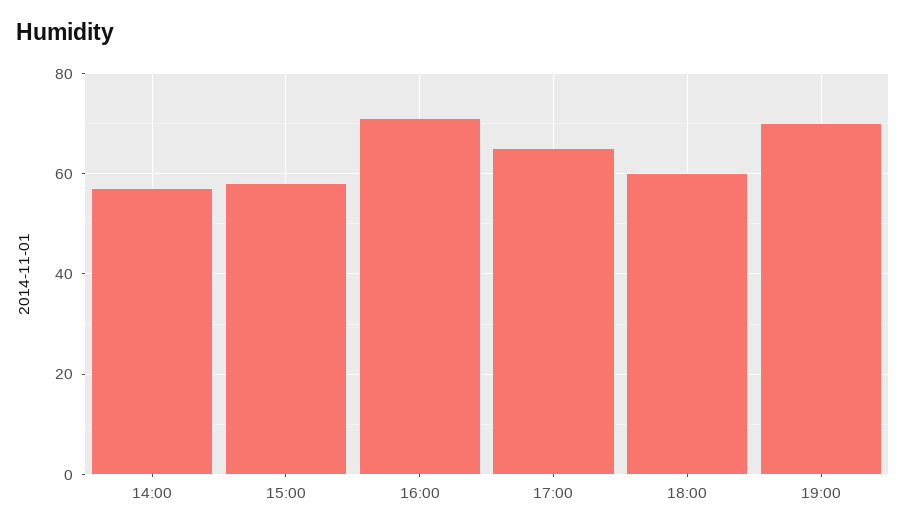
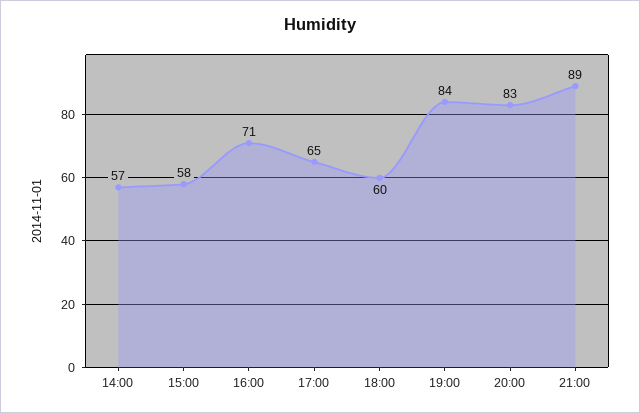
19:00: 70 -> 84
20:00: none -> 83
21:00: none -> 89

